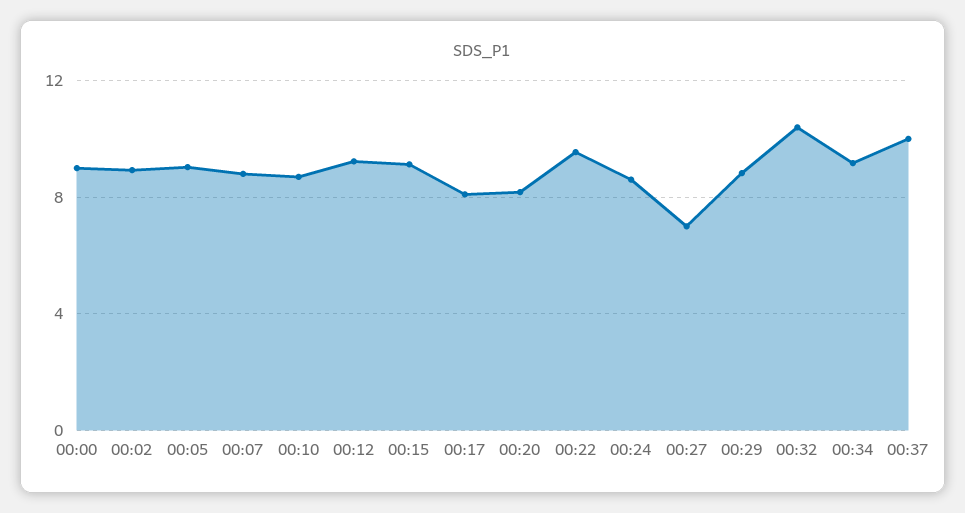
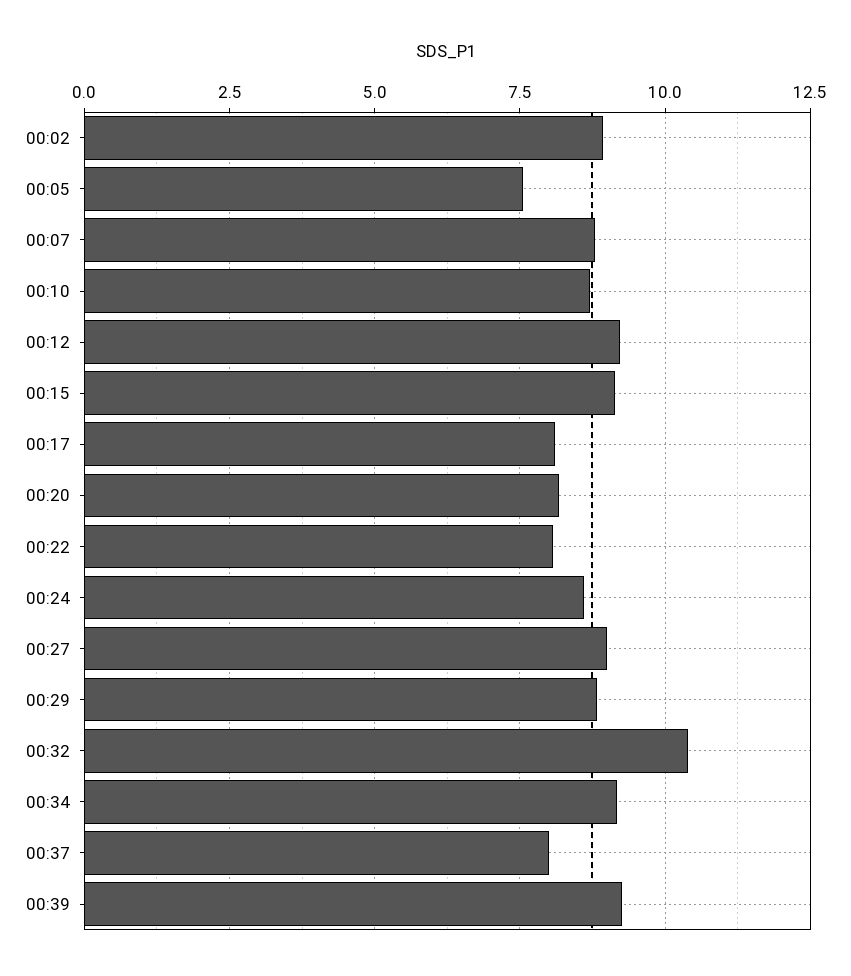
00:00: 9 -> none
00:05: 9 -> 7.5
00:22: 9.5 -> 8
00:27: 7 -> 9
00:37: 10 -> 8
00:39: none -> 9.25

